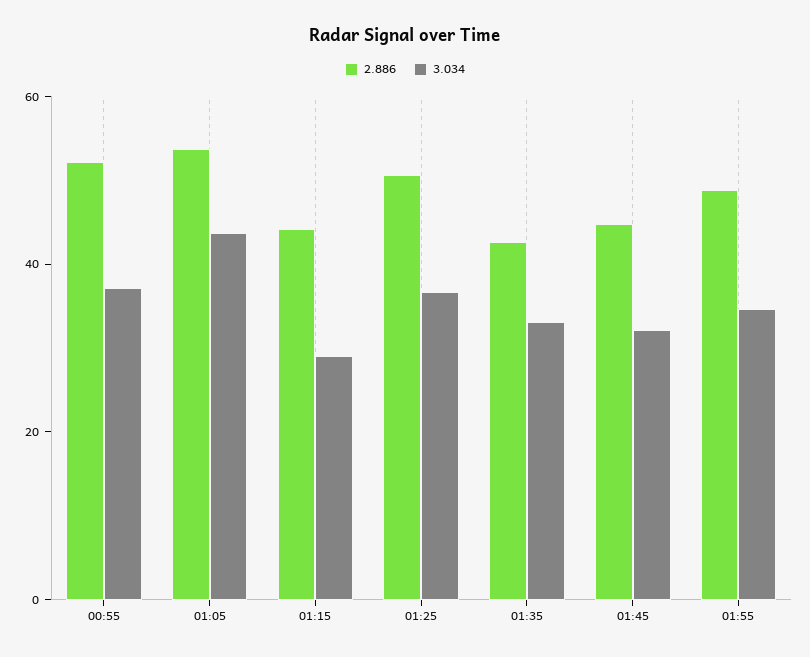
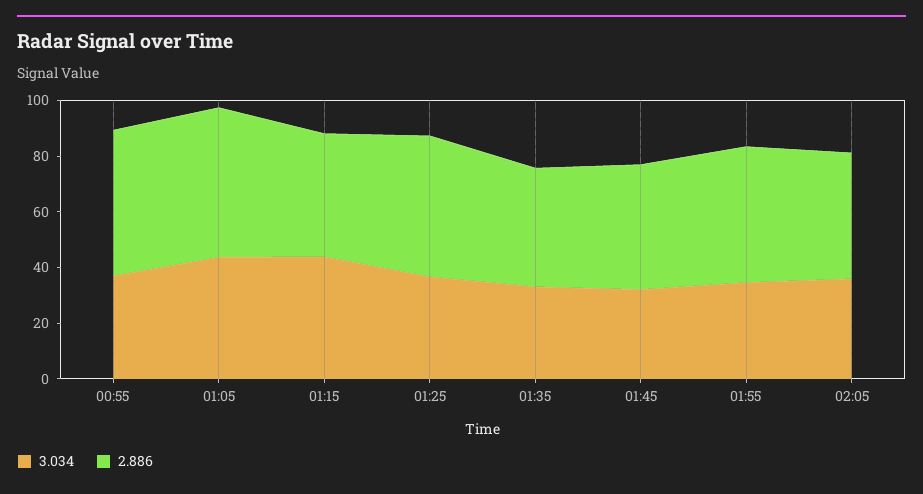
3.034, 01:15: 30 -> 45
3.034, 02:05: none -> 35
2.886, 02:05: none -> 45

